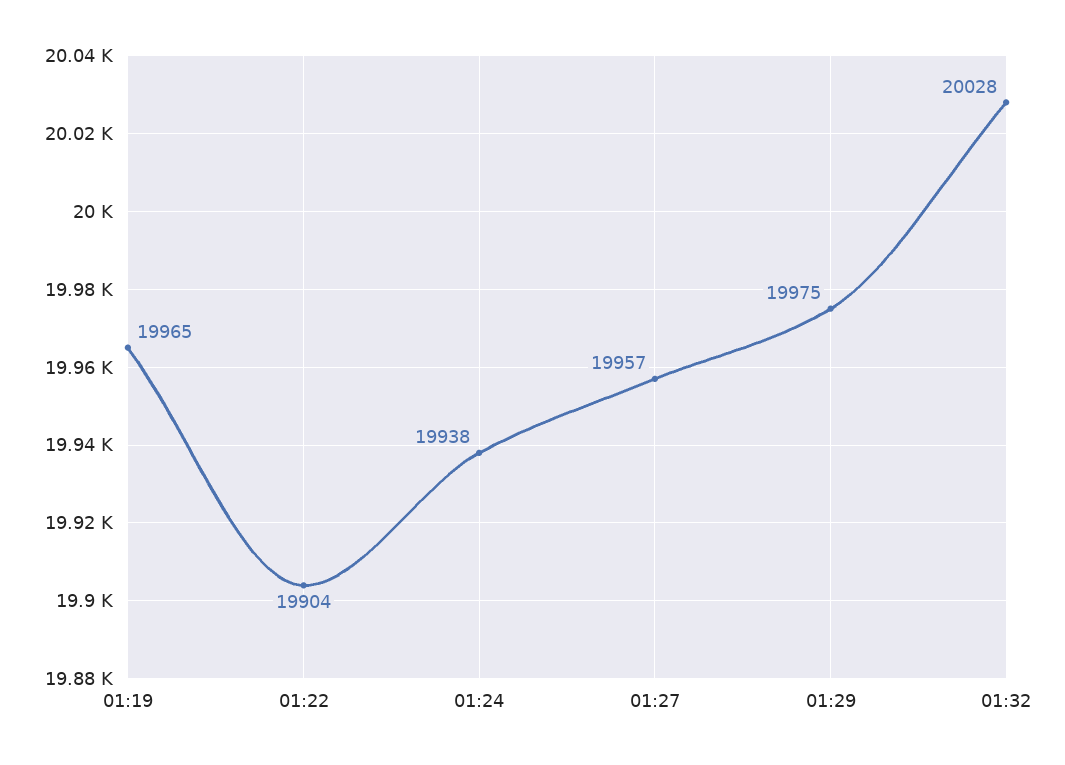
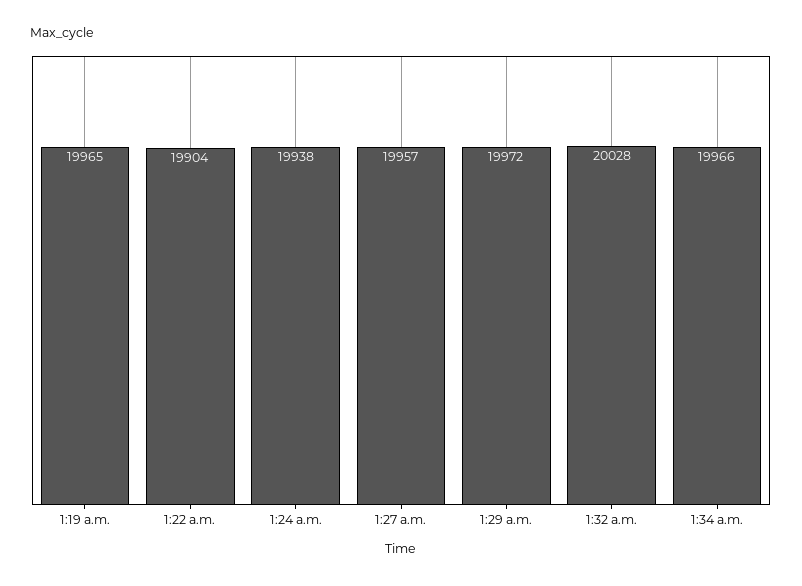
01:29: 19975 -> 19972
1:34 a.m.: none -> 19966

